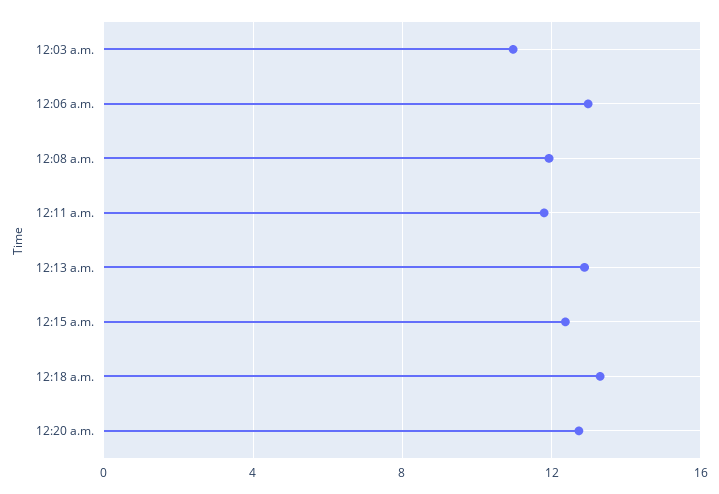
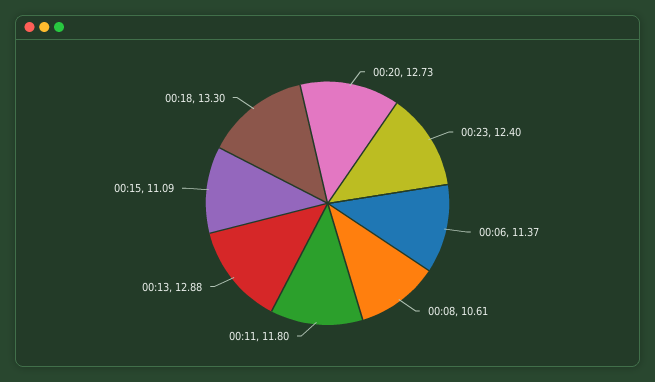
12:03 a.m.: 11 -> none
12:06 a.m.: 13 -> 11.37
12:08 a.m.: 12 -> 10.61
12:15 a.m.: 12.5 -> 11.09
00:23: none -> 12.4

